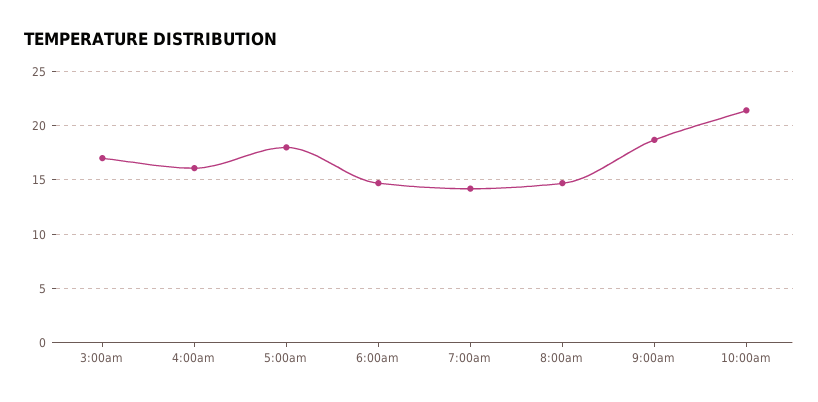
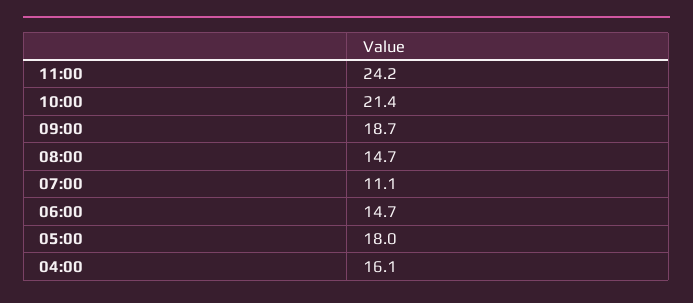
3:00am: 17 -> none
7:00am: 14 -> 11.1
11:00: none -> 24.2

